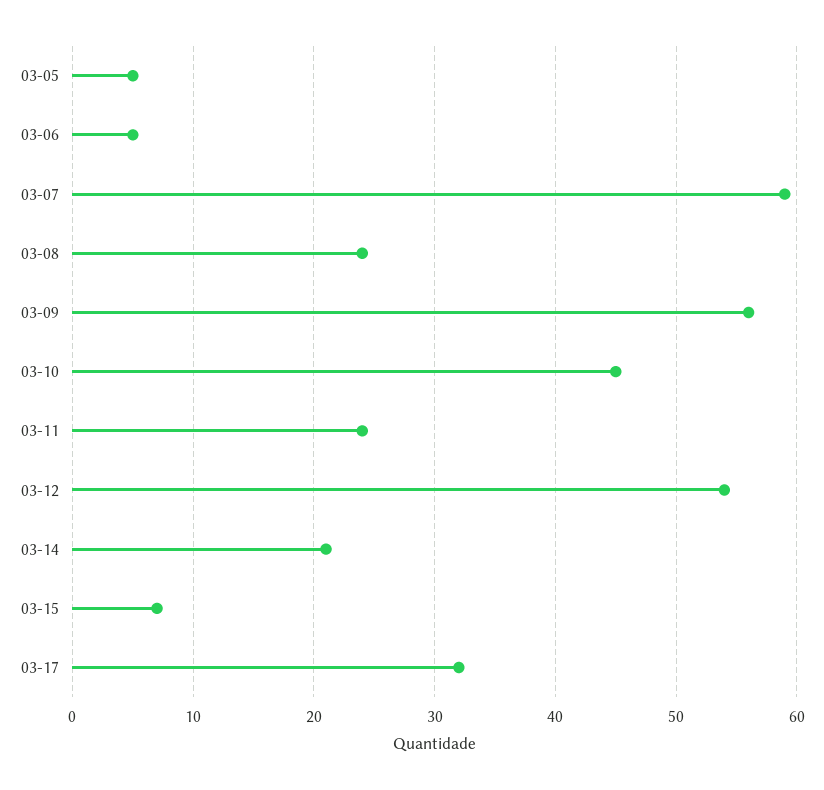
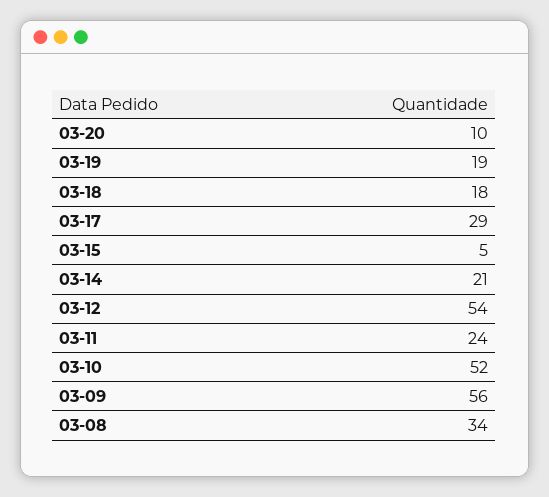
03-05: 5 -> none
03-06: 5 -> none
03-07: 59 -> none
03-08: 24 -> 34
03-10: 45 -> 52
03-15: 7 -> 5
03-17: 32 -> 29
03-20: none -> 10
03-19: none -> 19
03-18: none -> 18

